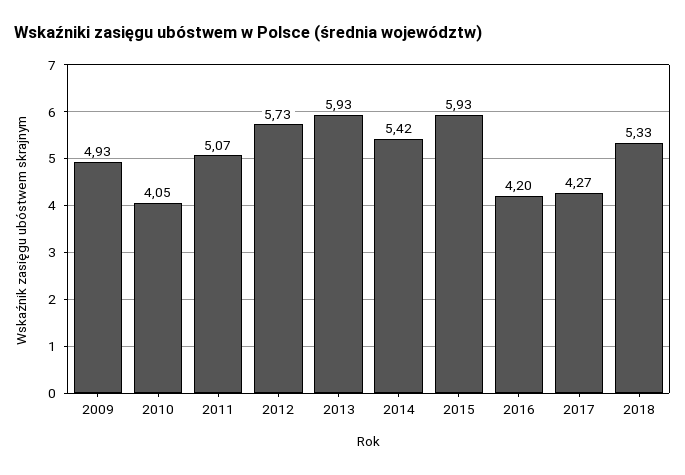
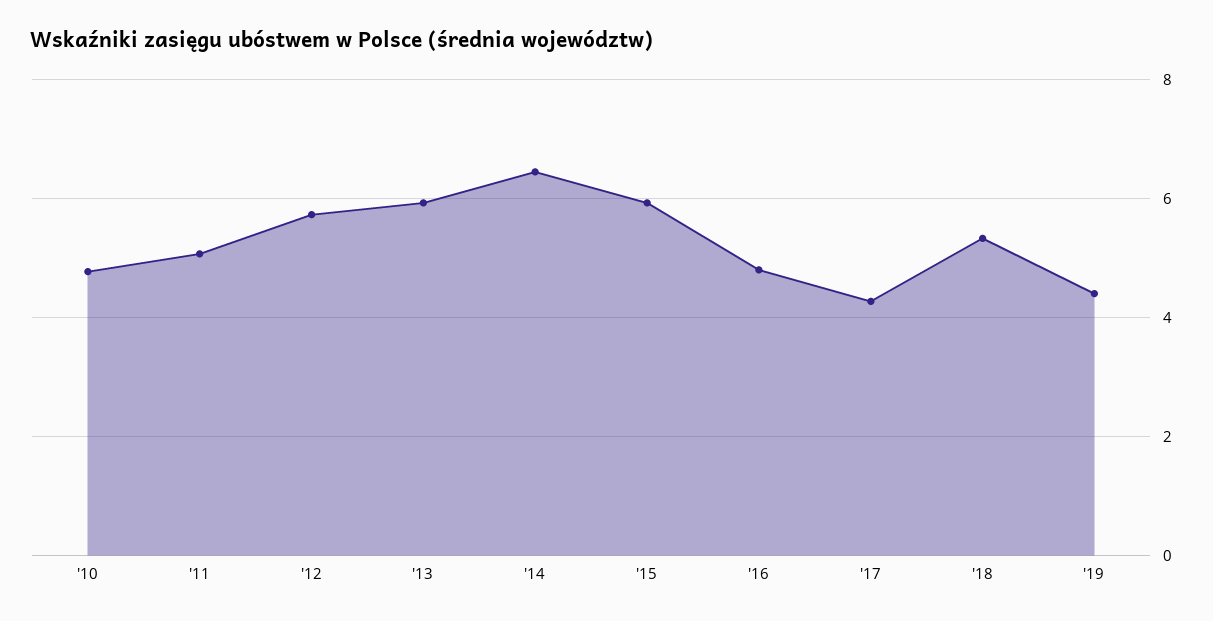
2009: 4.93 -> none
2010: 4.05 -> 4.8
2014: 5.42 -> 6.4
2016: 4.2 -> 4.8
'19: none -> 4.4

